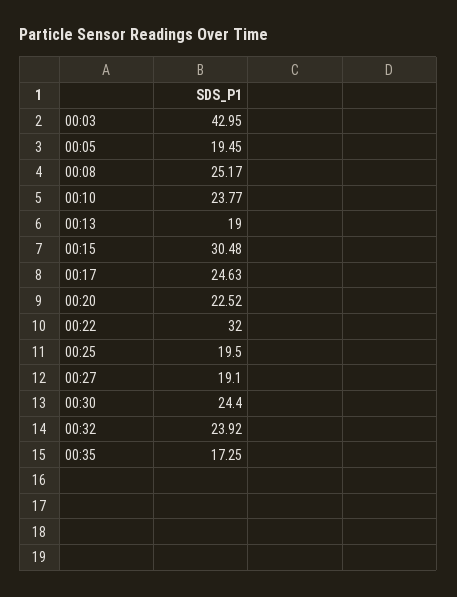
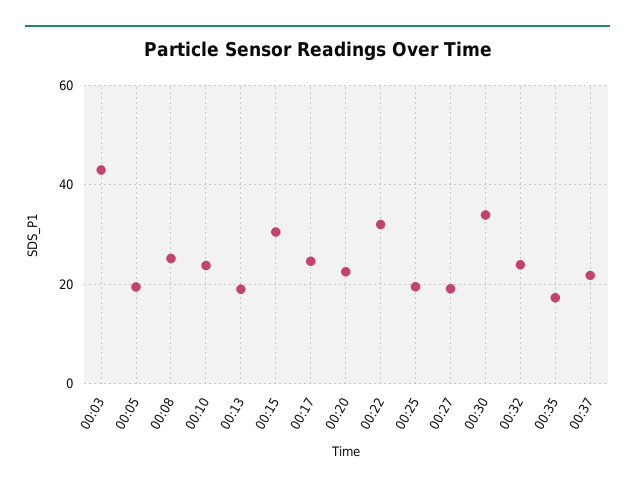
00:30: 24.4 -> 34
00:37: none -> 22

